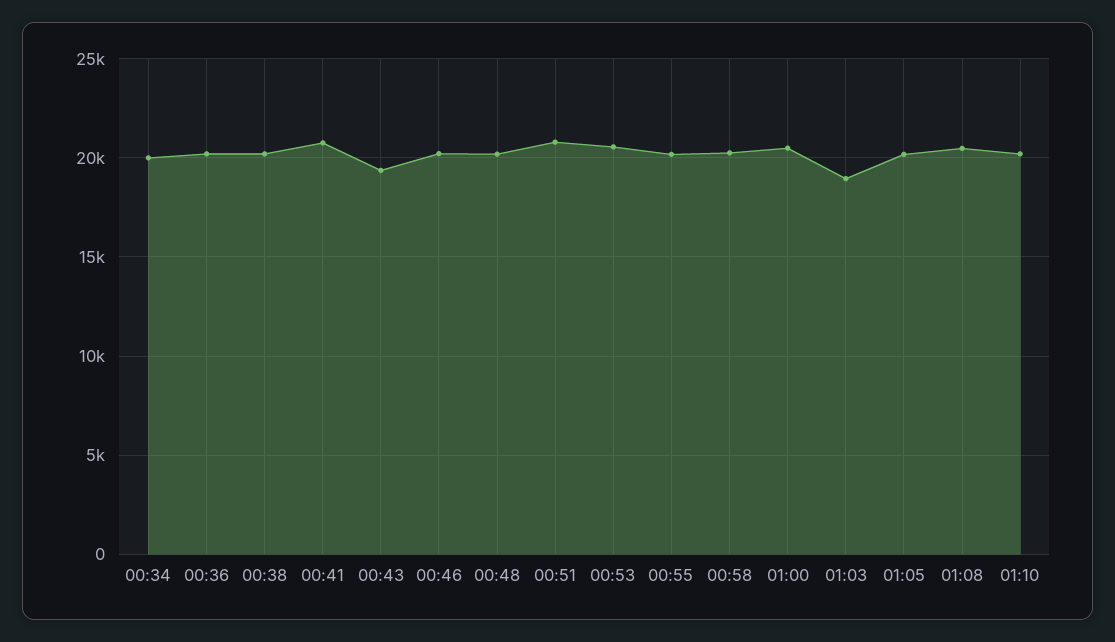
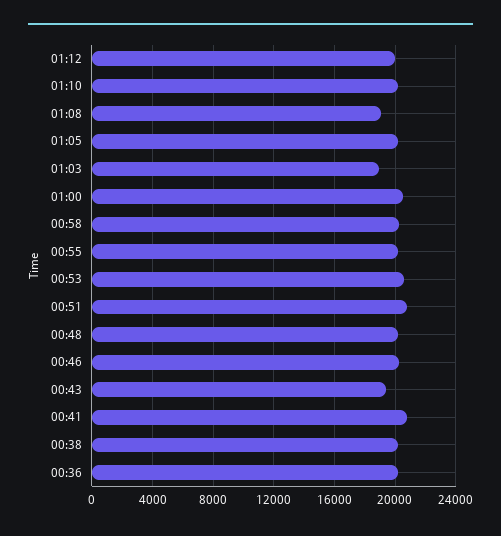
00:34: 20000 -> none
01:08: 20500 -> 19000
01:12: none -> 20000

